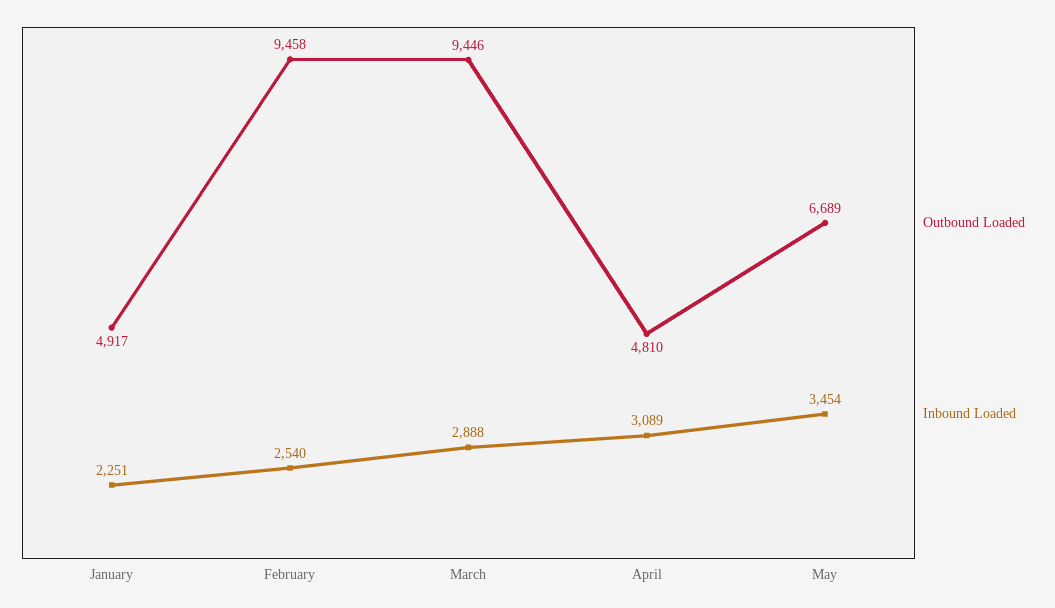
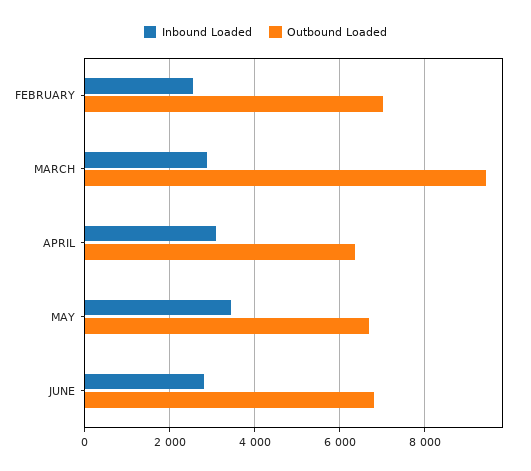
Outbound Loaded, January: 4917 -> none
Inbound Loaded, January: 2251 -> none
Outbound Loaded, February: 9458 -> 7000
Outbound Loaded, April: 4810 -> 6400
Inbound Loaded, JUNE: none -> 2800
Outbound Loaded, JUNE: none -> 6800

